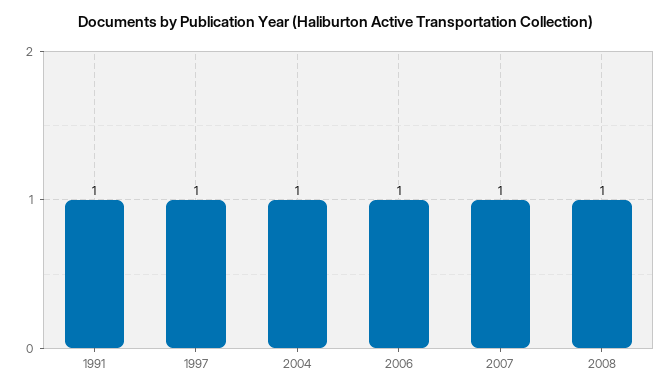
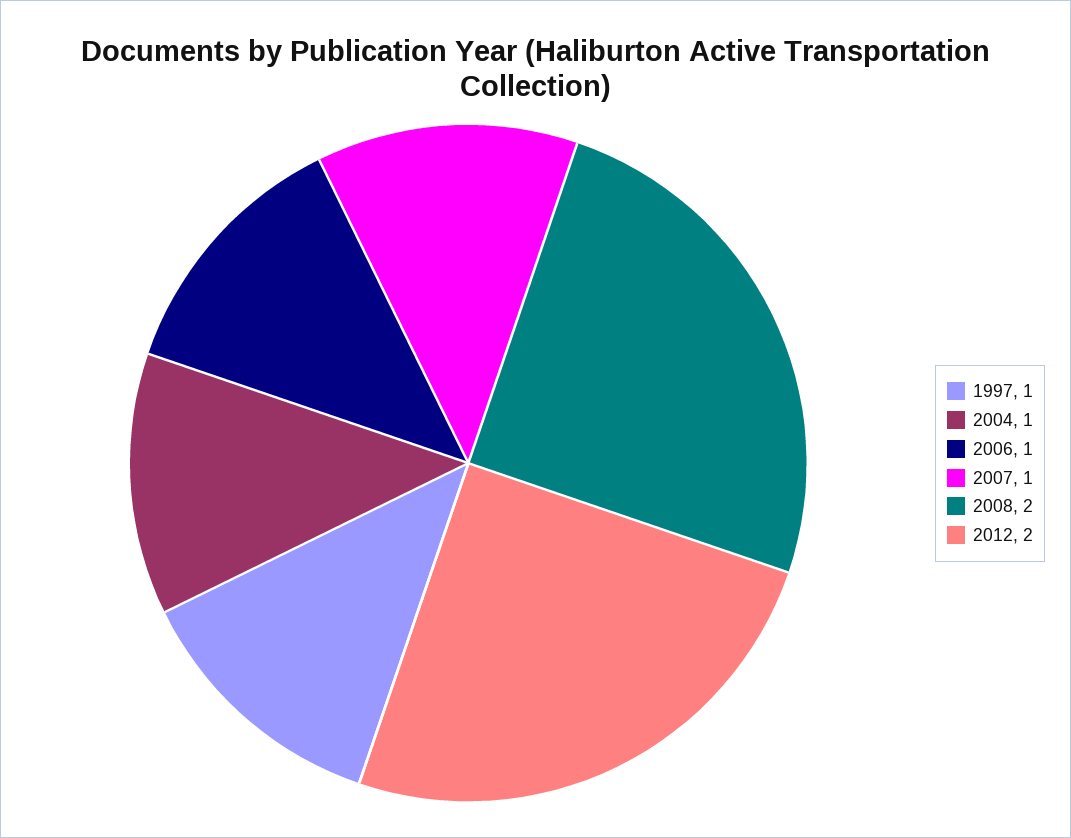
1991: 1 -> none
2008: 1 -> 2
2012: none -> 2

